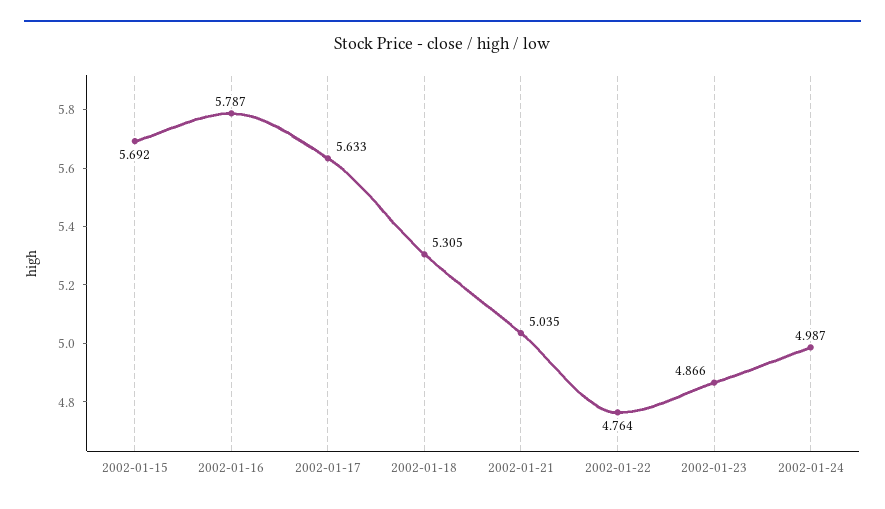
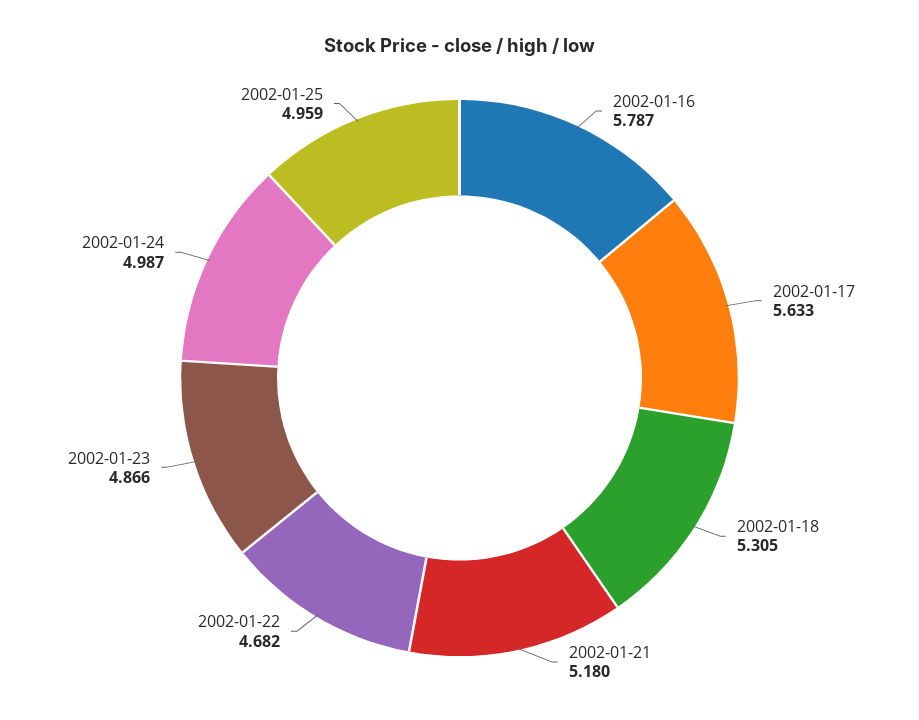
2002-01-15: 5.692 -> none
2002-01-21: 5.035 -> 5.18
2002-01-22: 4.764 -> 4.682
2002-01-25: none -> 4.959

